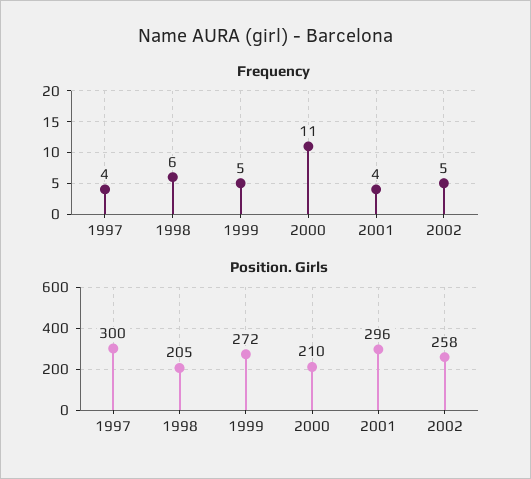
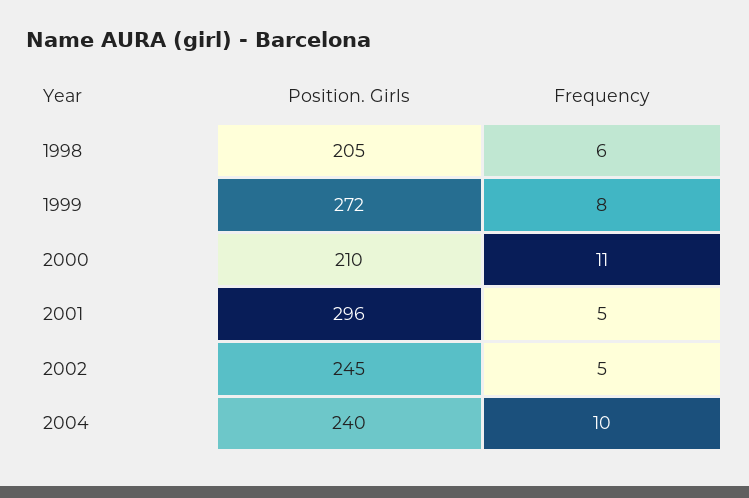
Frequency, 1997: 4 -> none
Frequency, 1999: 5 -> 8
Frequency, 2001: 4 -> 5
Position. Girls, 1997: 300 -> none
Position. Girls, 2002: 258 -> 245
Position. Girls, 2004: none -> 240
Frequency, 2004: none -> 10

